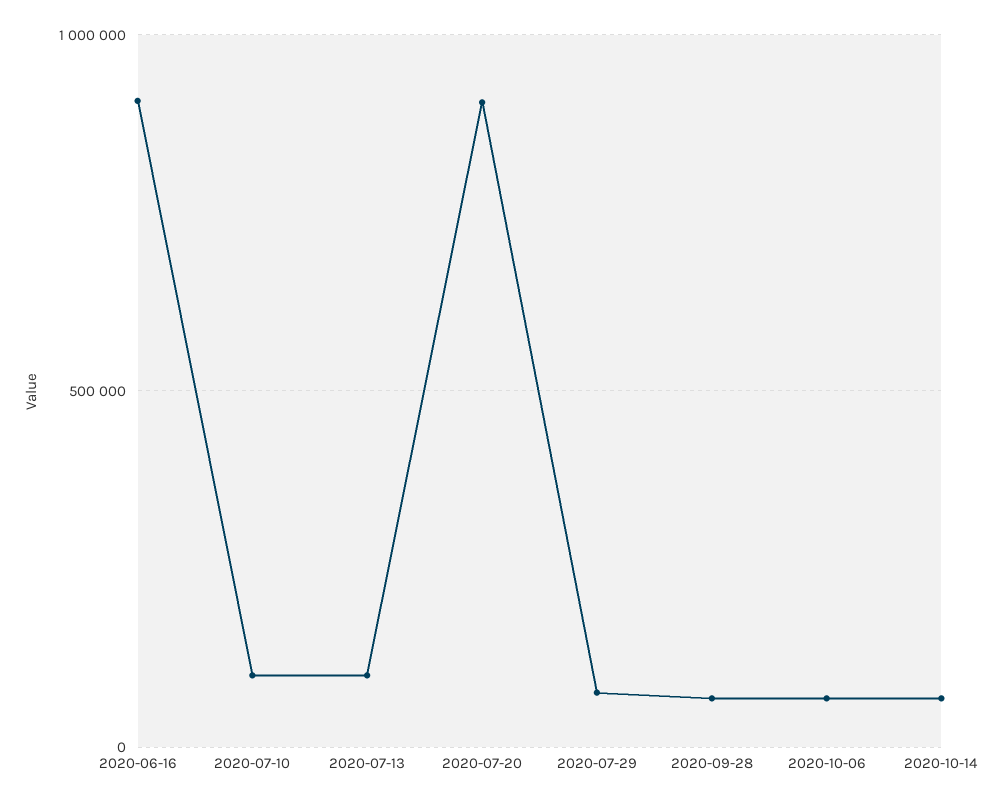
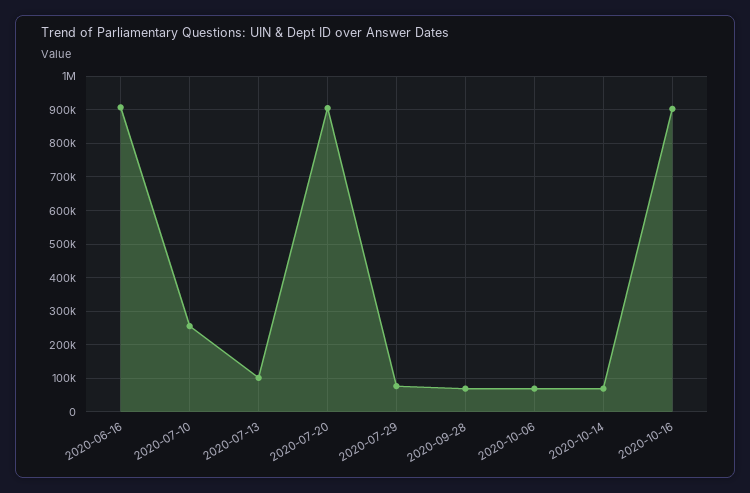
2020-07-10: 100000 -> 260000
2020-10-16: none -> 900000

